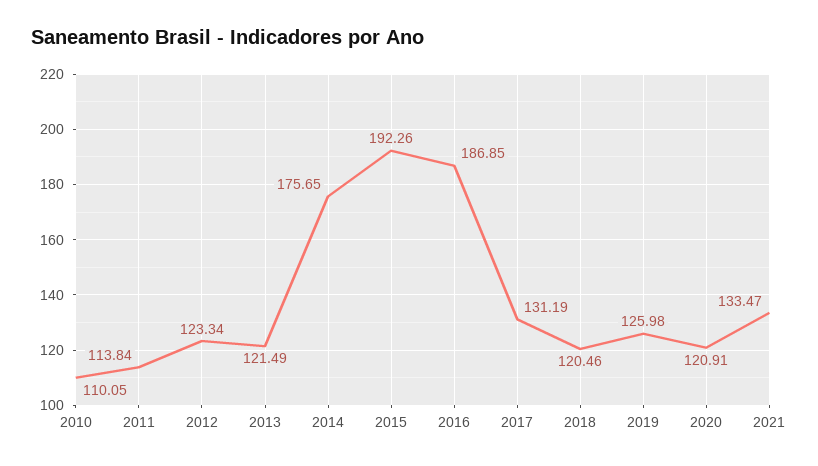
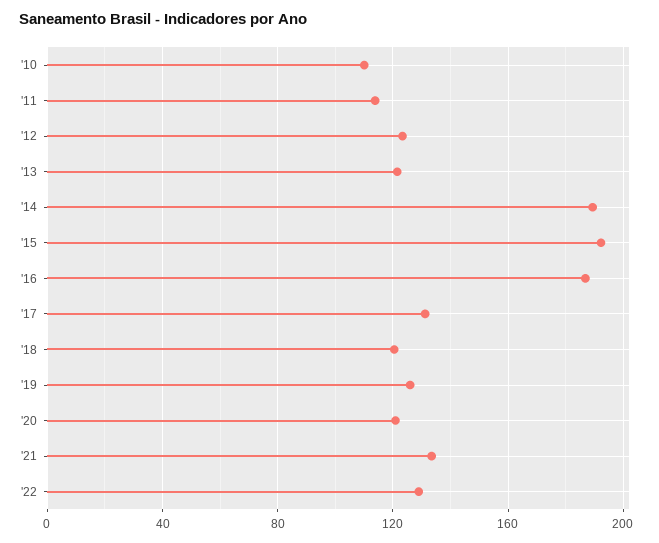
2014: 175.65 -> 190
'22: none -> 130

